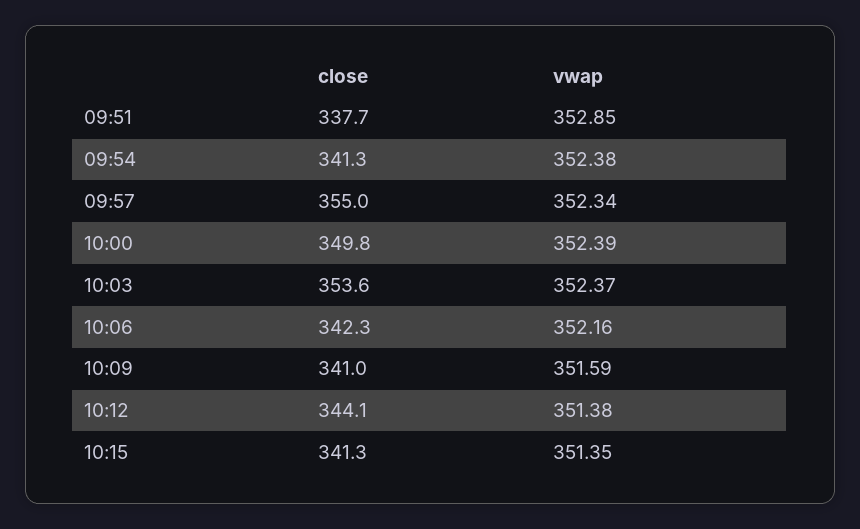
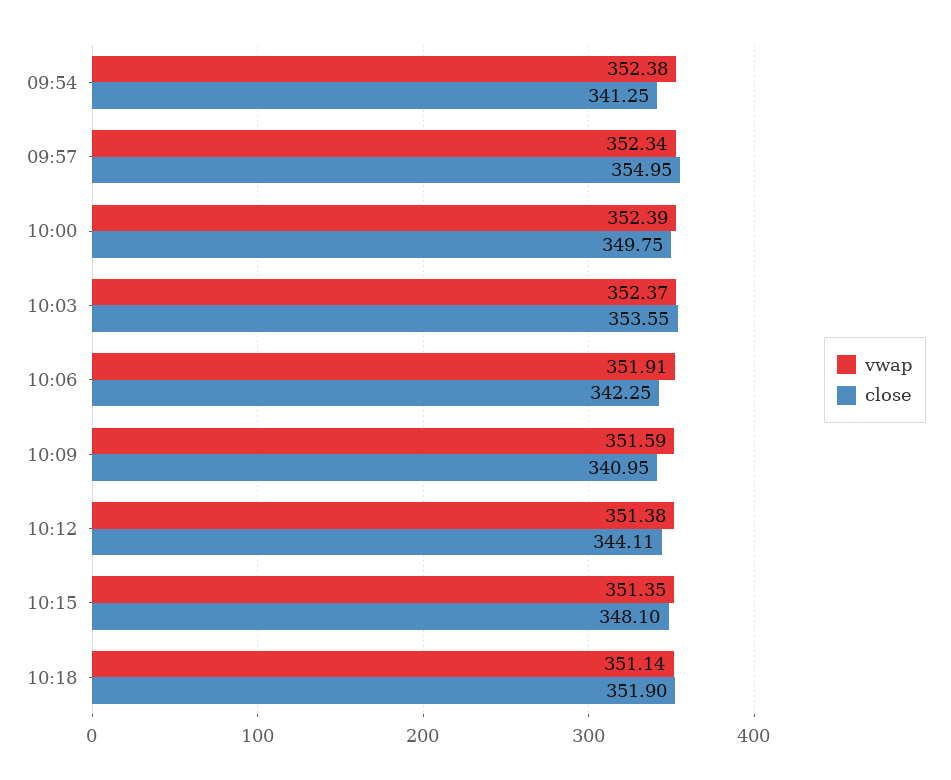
close, 09:51: 337.7 -> none
vwap, 09:51: 352.85 -> none
vwap, 10:06: 352.16 -> 351.91
close, 10:15: 341.3 -> 348.1
vwap, 10:18: none -> 351.14
close, 10:18: none -> 351.9

